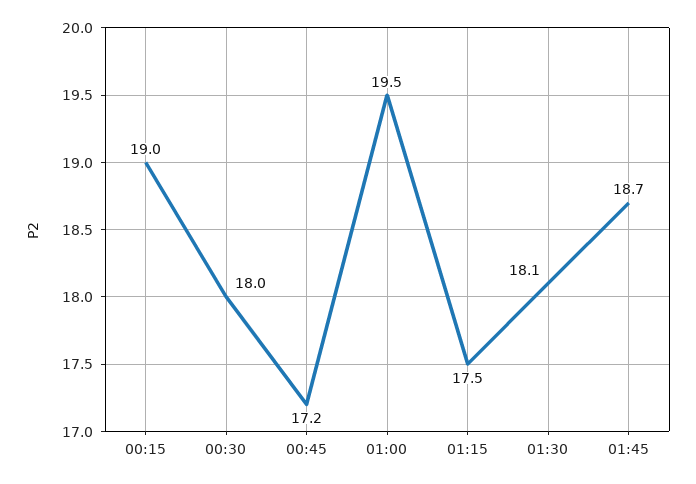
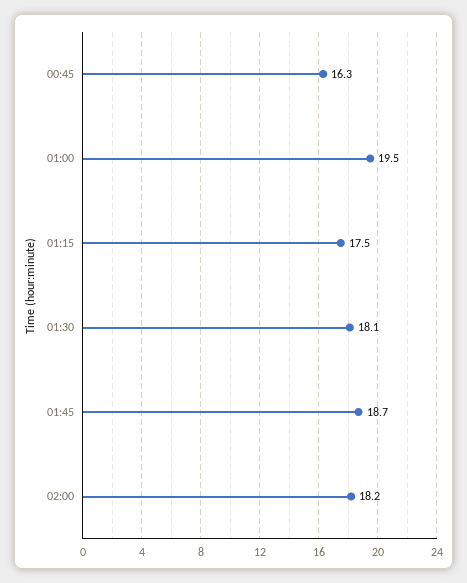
00:15: 19 -> none
00:30: 18 -> none
00:45: 17.2 -> 16.3
02:00: none -> 18.2

